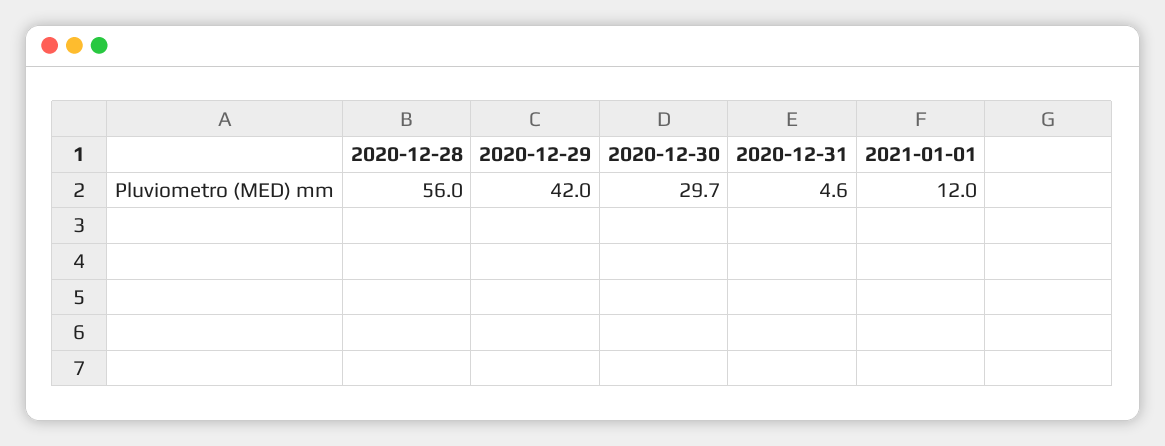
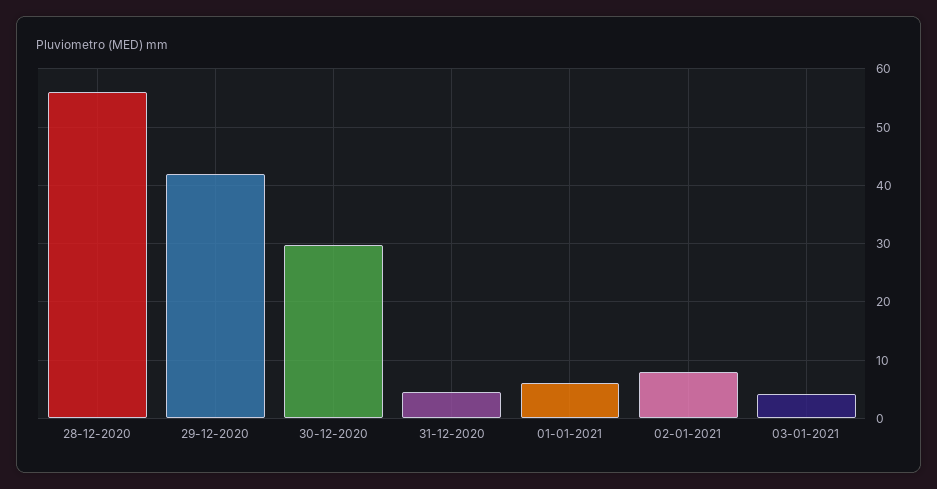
2021-01-01: 12 -> 6
02-01-2021: none -> 8
03-01-2021: none -> 4

